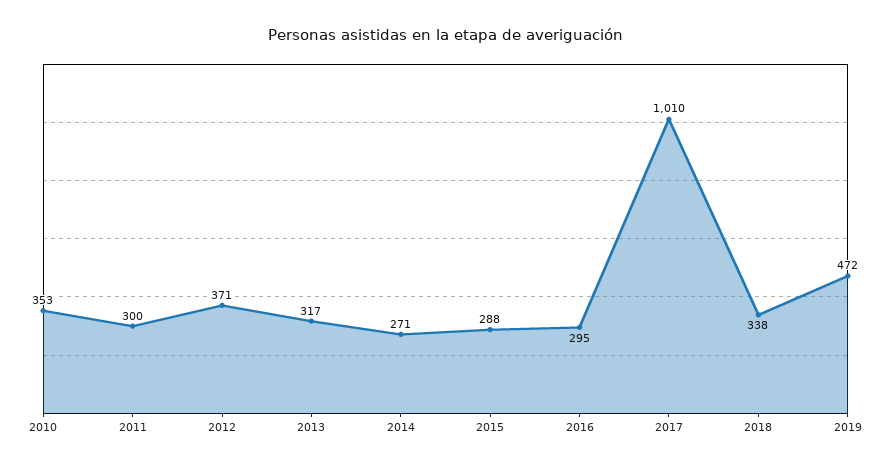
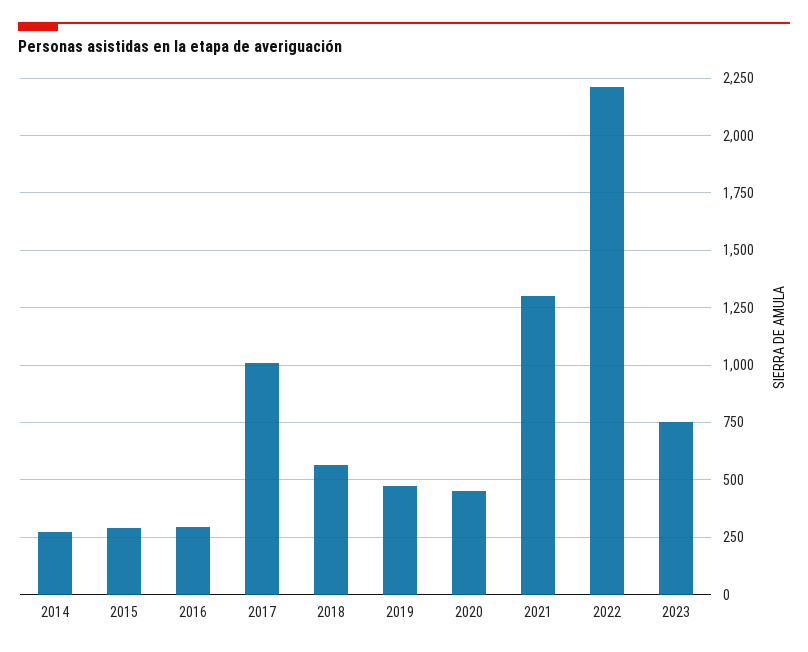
2010: 353 -> none
2011: 300 -> none
2012: 371 -> none
2013: 317 -> none
2018: 338 -> 550
2020: none -> 450
2021: none -> 1300
2022: none -> 2200
2023: none -> 750

